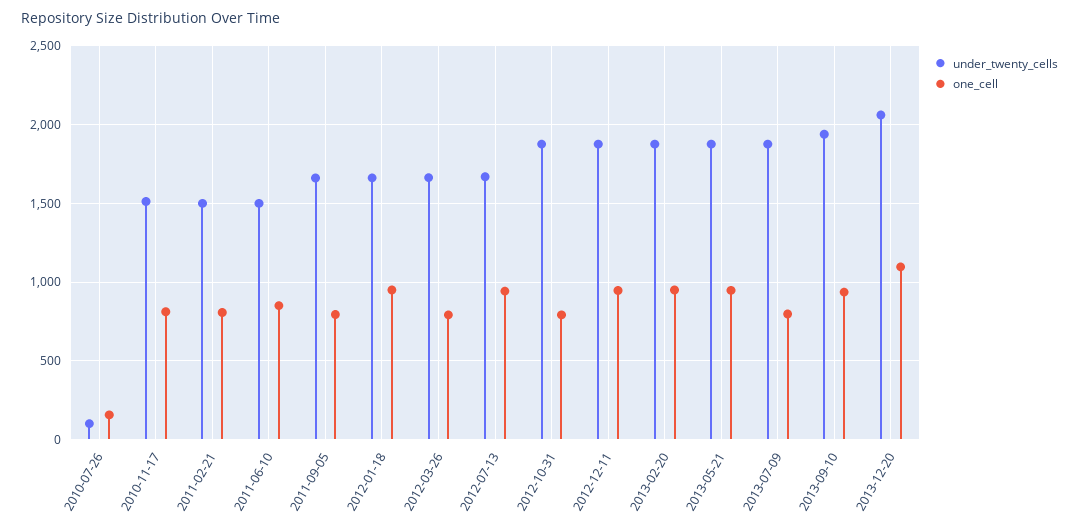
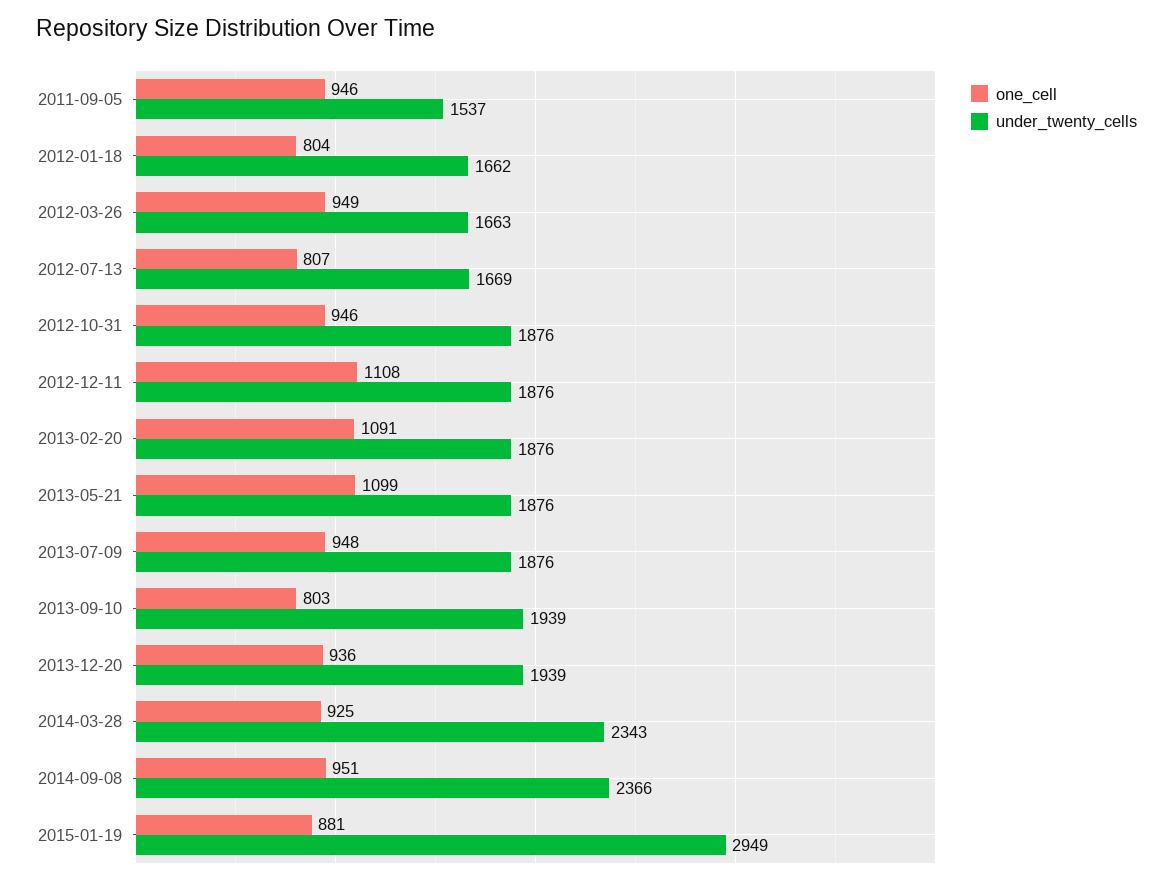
under_twenty_cells, 2010-07-26: 100 -> none
one_cell, 2010-07-26: 150 -> none
under_twenty_cells, 2010-11-17: 1500 -> none
one_cell, 2010-11-17: 800 -> none
under_twenty_cells, 2011-02-21: 1500 -> none
one_cell, 2011-02-21: 800 -> none
under_twenty_cells, 2011-06-10: 1500 -> none
one_cell, 2011-06-10: 850 -> none
under_twenty_cells, 2011-09-05: 1650 -> 1537
one_cell, 2011-09-05: 800 -> 946
one_cell, 2012-01-18: 950 -> 804
one_cell, 2012-03-26: 800 -> 949
one_cell, 2012-07-13: 950 -> 807
one_cell, 2012-10-31: 800 -> 946
one_cell, 2012-12-11: 950 -> 1108
one_cell, 2013-02-20: 950 -> 1091
one_cell, 2013-05-21: 950 -> 1099
one_cell, 2013-07-09: 800 -> 948
one_cell, 2013-09-10: 950 -> 803
under_twenty_cells, 2013-12-20: 2050 -> 1939
one_cell, 2013-12-20: 1100 -> 936
one_cell, 2014-03-28: none -> 925
under_twenty_cells, 2014-03-28: none -> 2343
one_cell, 2014-09-08: none -> 951
under_twenty_cells, 2014-09-08: none -> 2366
one_cell, 2015-01-19: none -> 881
under_twenty_cells, 2015-01-19: none -> 2949

